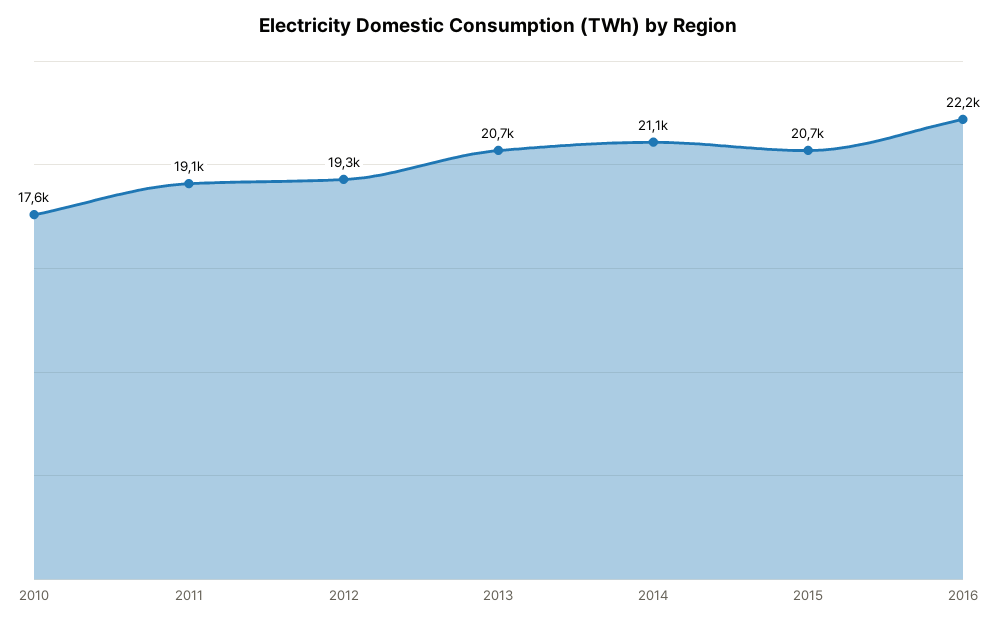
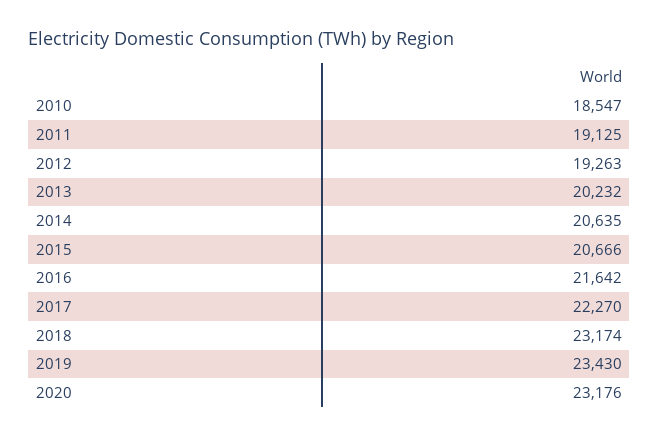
2010: 17600 -> 18547
2013: 20700 -> 20232
2014: 21100 -> 20635
2016: 22200 -> 21642
2017: none -> 22270
2018: none -> 23174
2019: none -> 23430
2020: none -> 23176

